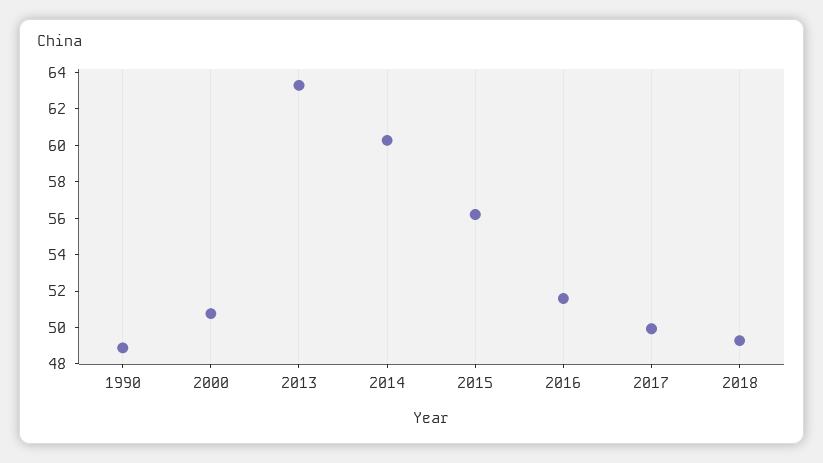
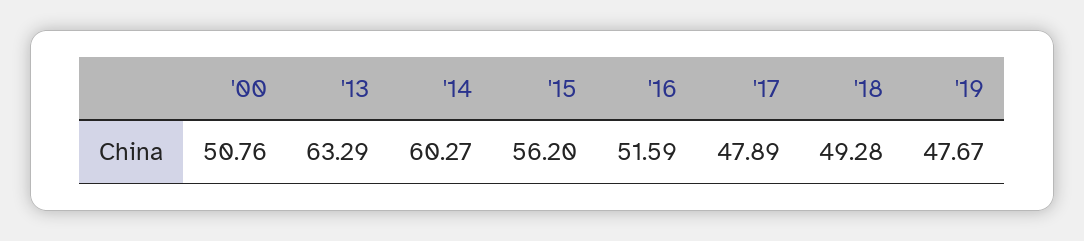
1990: 49 -> none
2017: 50 -> 47.89
'19: none -> 47.67

